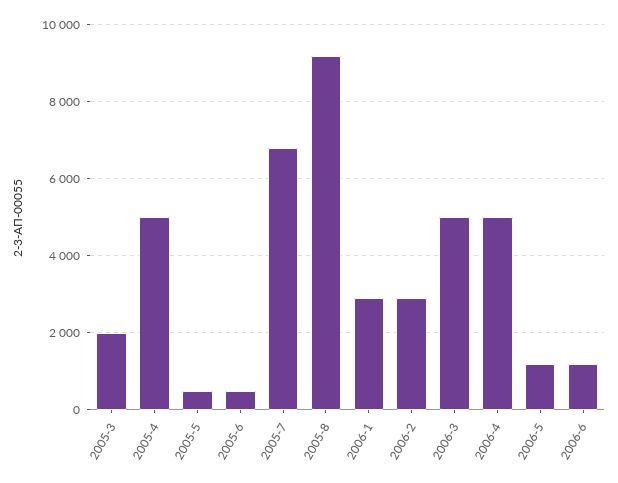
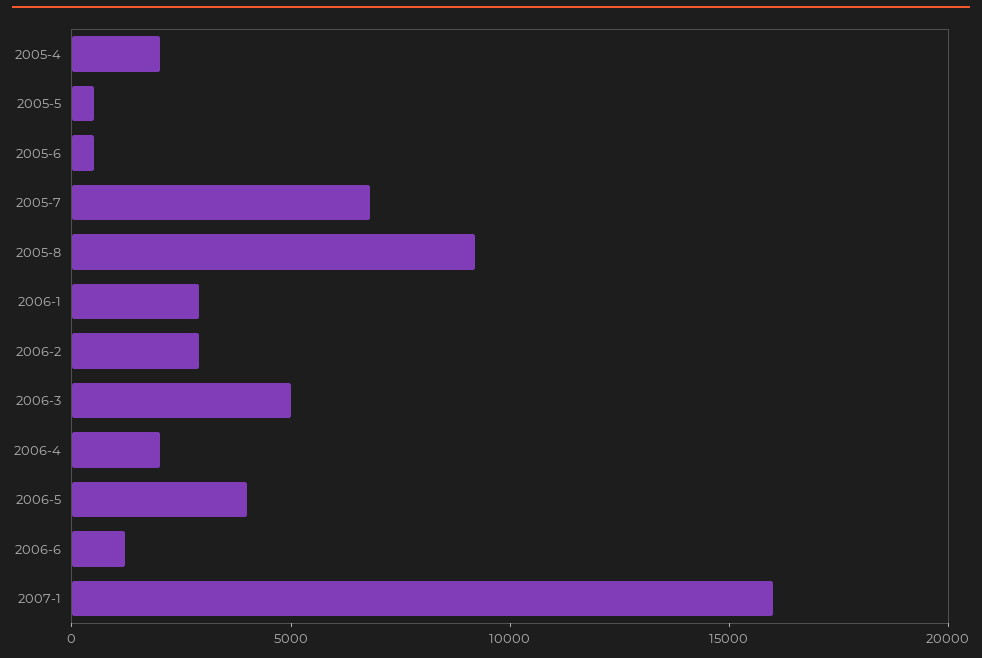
2005-3: 2000 -> none
2005-4: 5000 -> 2000
2006-4: 5000 -> 2000
2006-5: 1200 -> 4000
2007-1: none -> 16000

